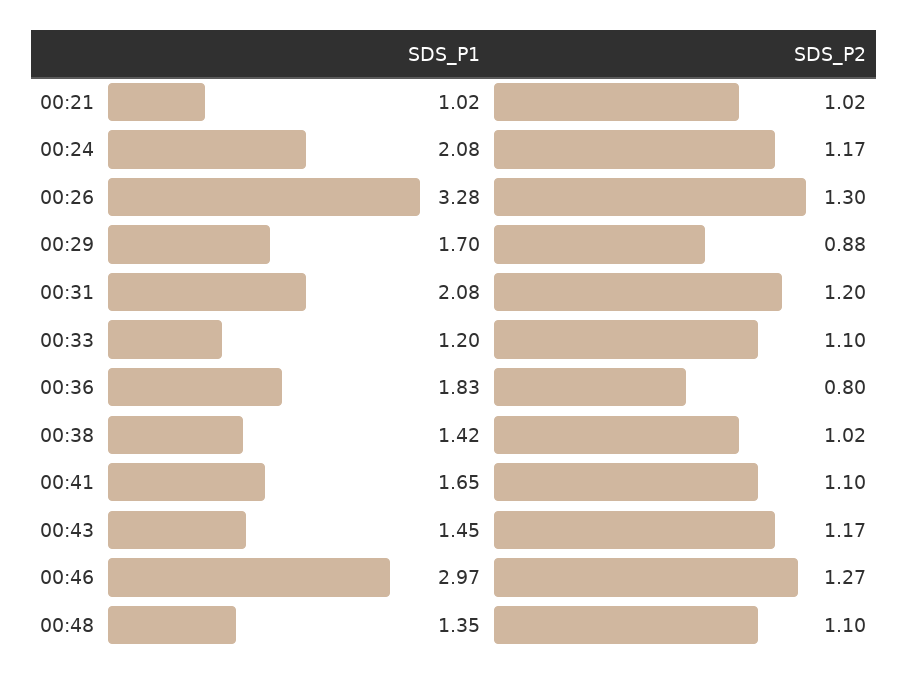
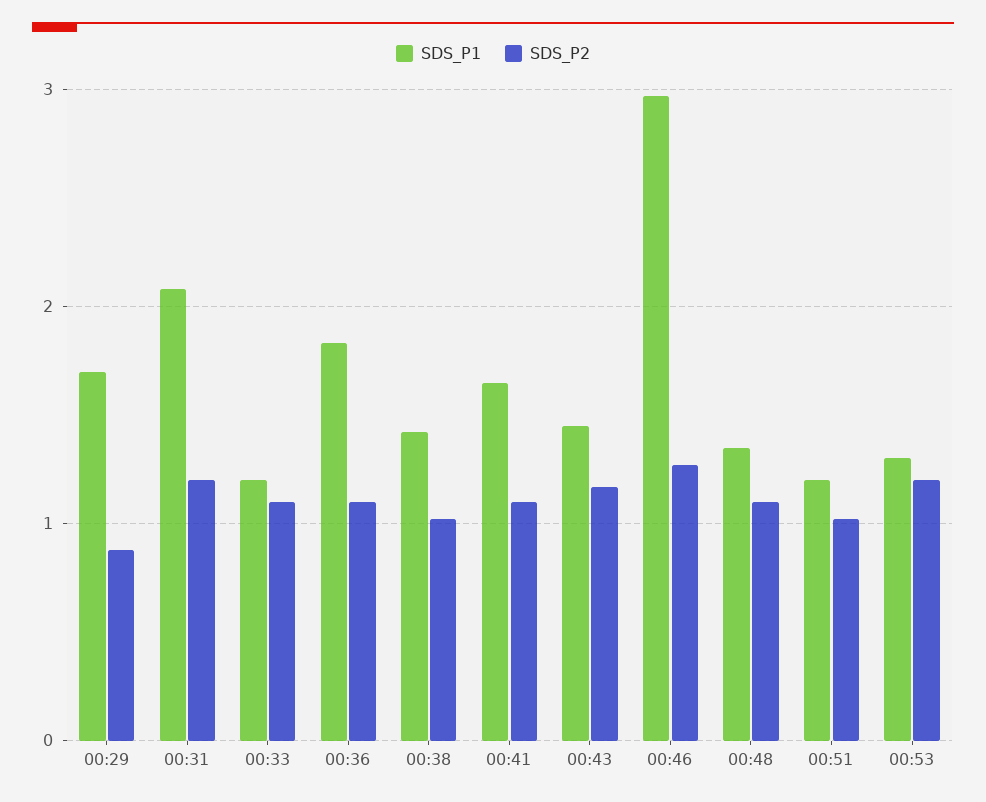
SDS_P1, 00:21: 1.02 -> none
SDS_P2, 00:21: 1.02 -> none
SDS_P1, 00:24: 2.08 -> none
SDS_P2, 00:24: 1.17 -> none
SDS_P1, 00:26: 3.28 -> none
SDS_P2, 00:26: 1.3 -> none
SDS_P2, 00:36: 0.8 -> 1.1
SDS_P1, 00:51: none -> 1.2
SDS_P2, 00:51: none -> 1
SDS_P1, 00:53: none -> 1.3
SDS_P2, 00:53: none -> 1.2

